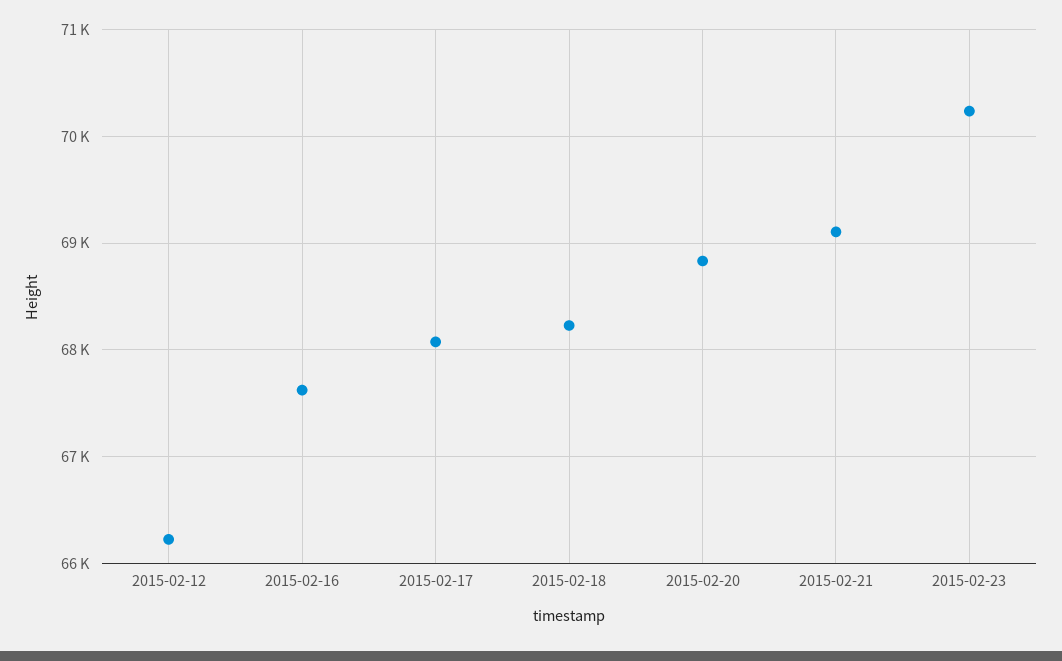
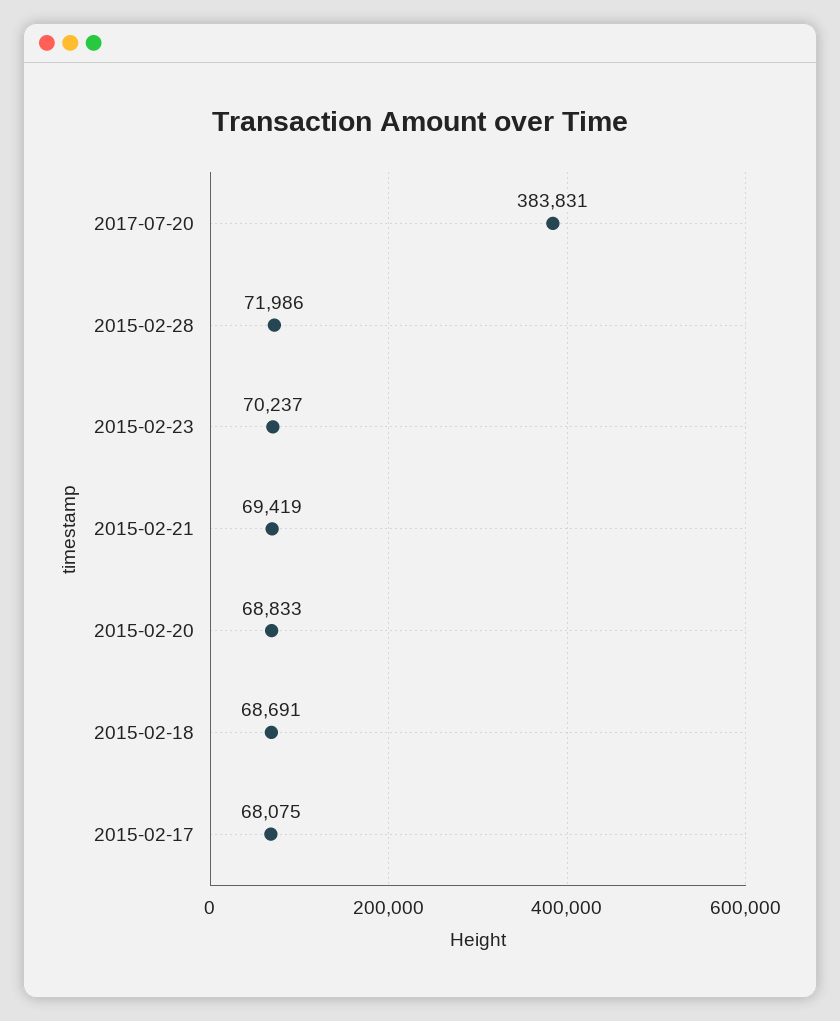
2015-02-12: 66200 -> none
2015-02-16: 67600 -> none
2015-02-18: 68200 -> 68691
2015-02-21: 69100 -> 69419
2017-07-20: none -> 383831
2015-02-28: none -> 71986

